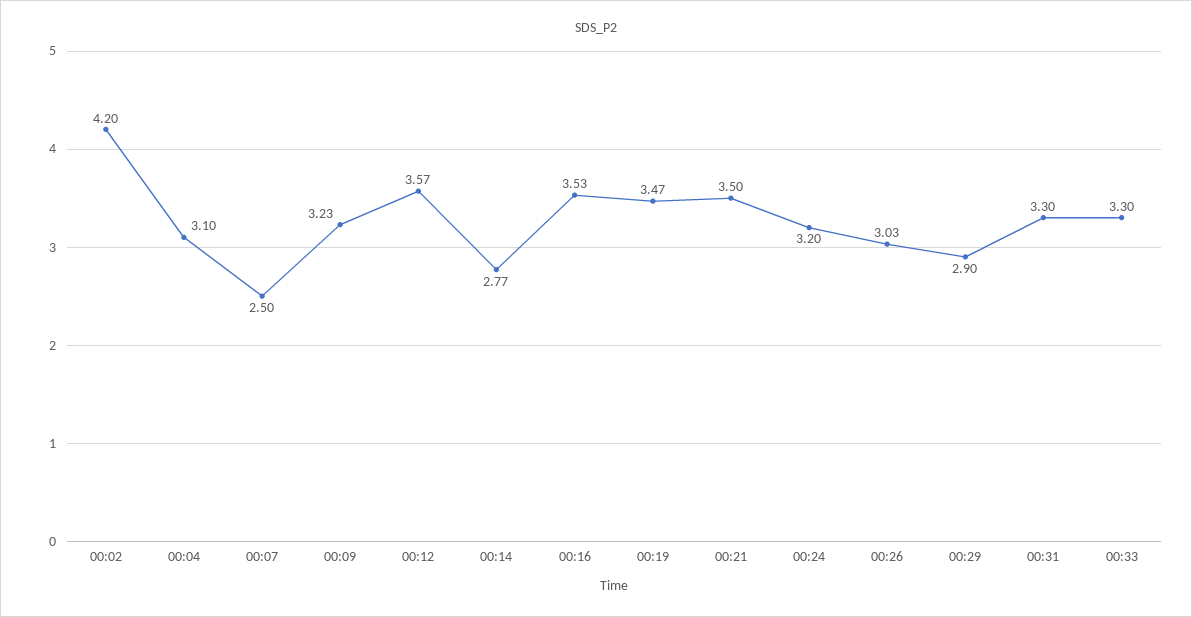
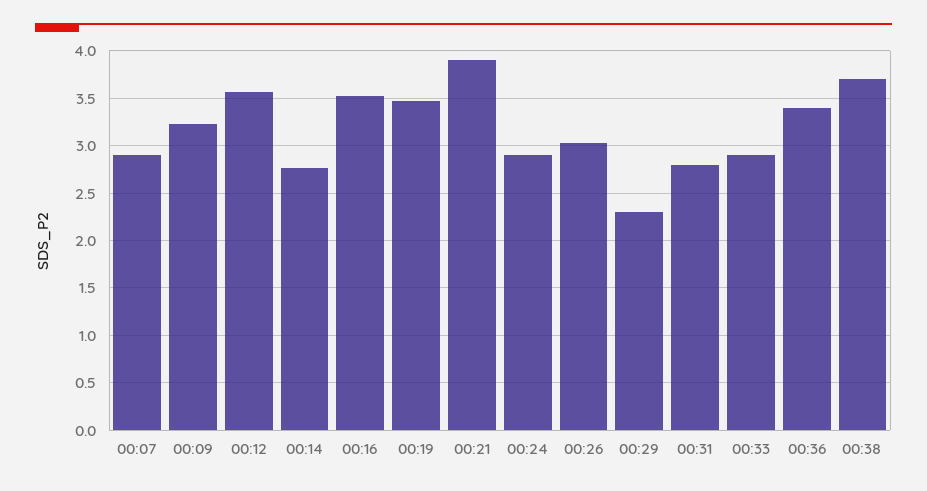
00:02: 4.2 -> none
00:04: 3.1 -> none
00:07: 2.5 -> 2.9
00:21: 3.5 -> 3.9
00:24: 3.2 -> 2.9
00:29: 2.9 -> 2.3
00:31: 3.3 -> 2.8
00:33: 3.3 -> 2.9
00:36: none -> 3.4
00:38: none -> 3.7

